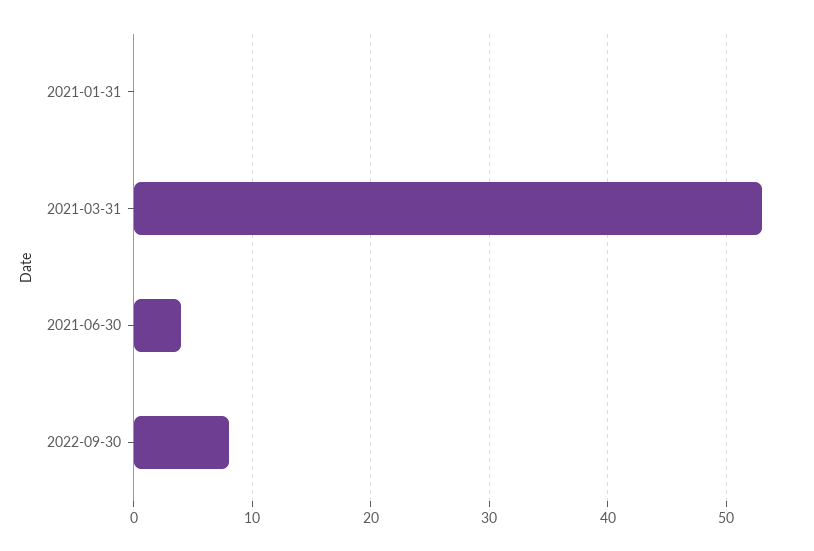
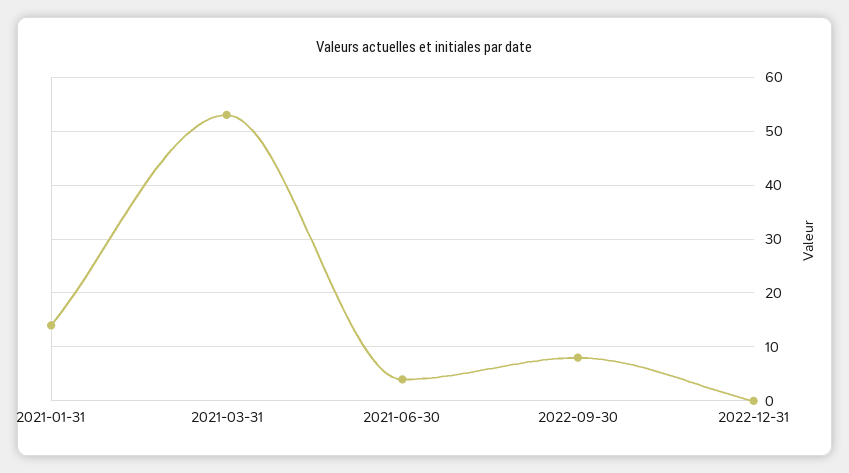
2021-01-31: 0 -> 15
2022-12-31: none -> 0

